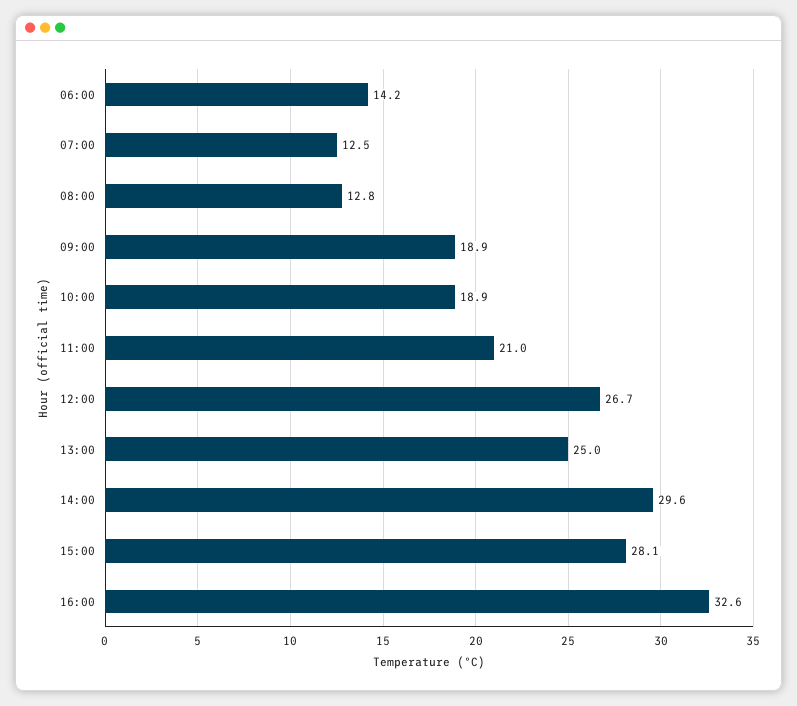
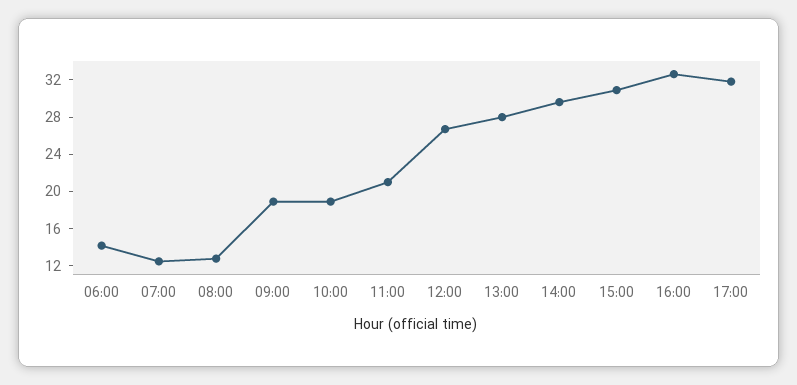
13:00: 25 -> 28
15:00: 28.1 -> 31
17:00: none -> 32

